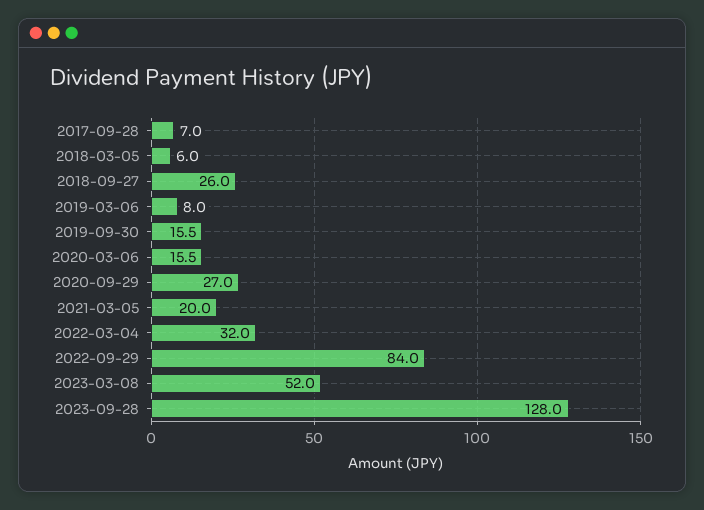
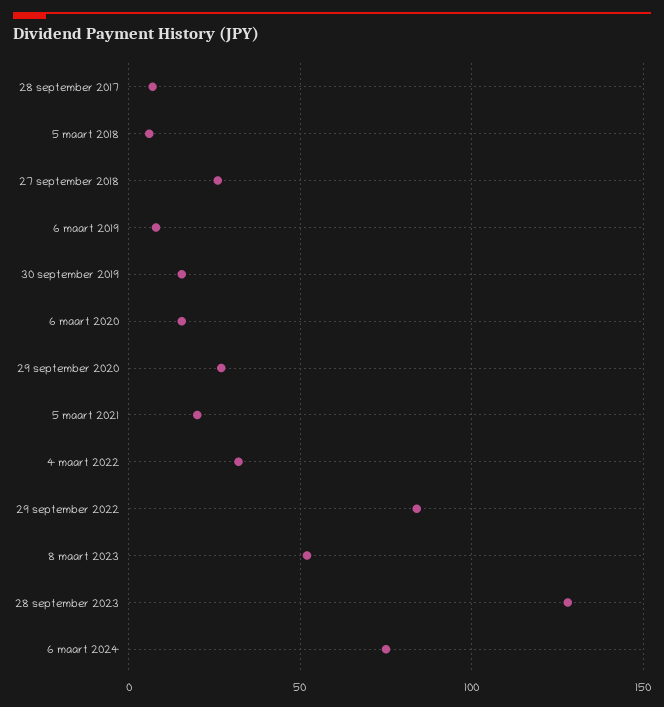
6 maart 2024: none -> 75

